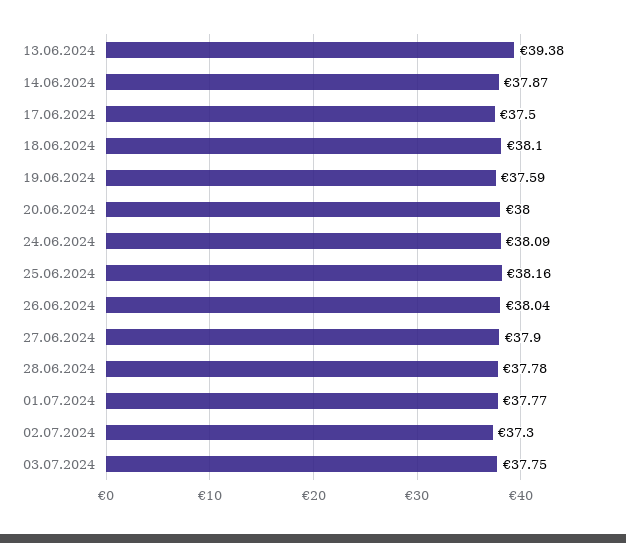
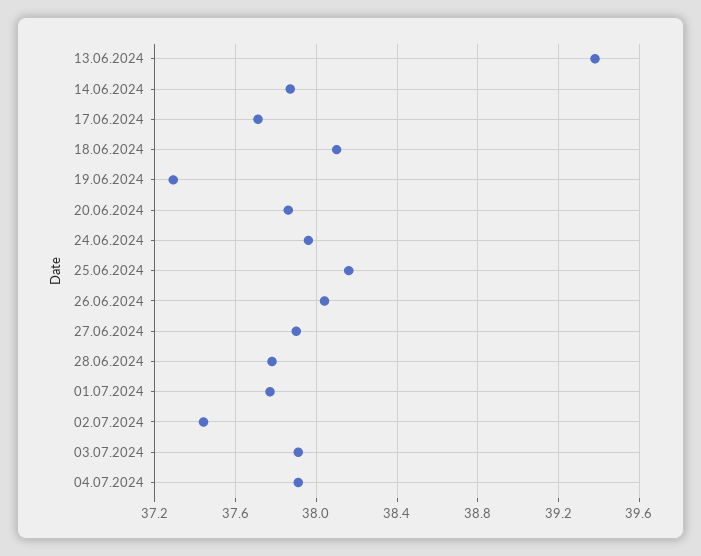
17.06.2024: 37.5 -> 37.7
19.06.2024: 37.59 -> 37.3
20.06.2024: 38 -> 37.85
24.06.2024: 38.09 -> 37.95
02.07.2024: 37.3 -> 37.45
03.07.2024: 37.75 -> 37.9
04.07.2024: none -> 37.9

